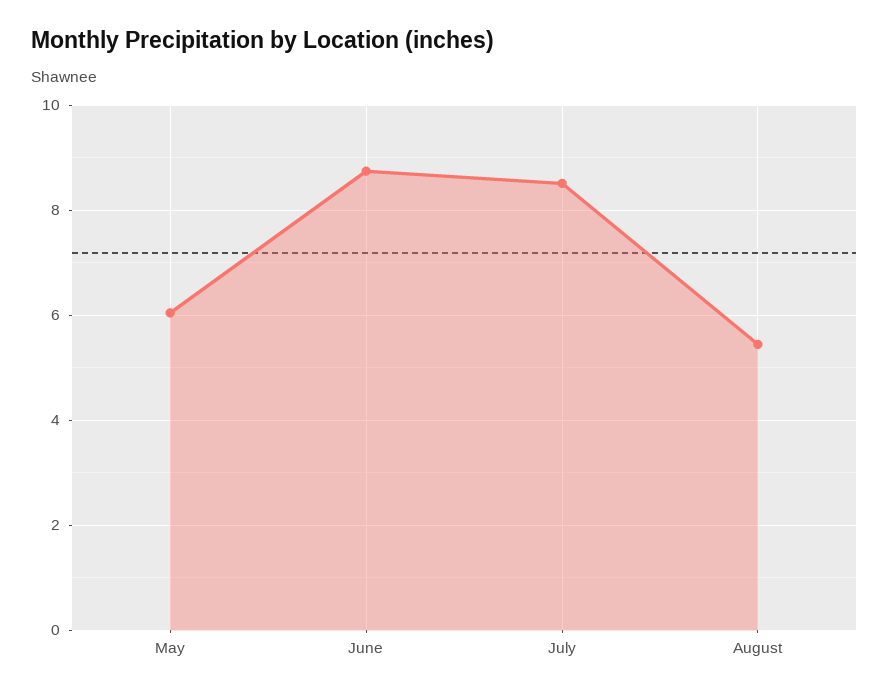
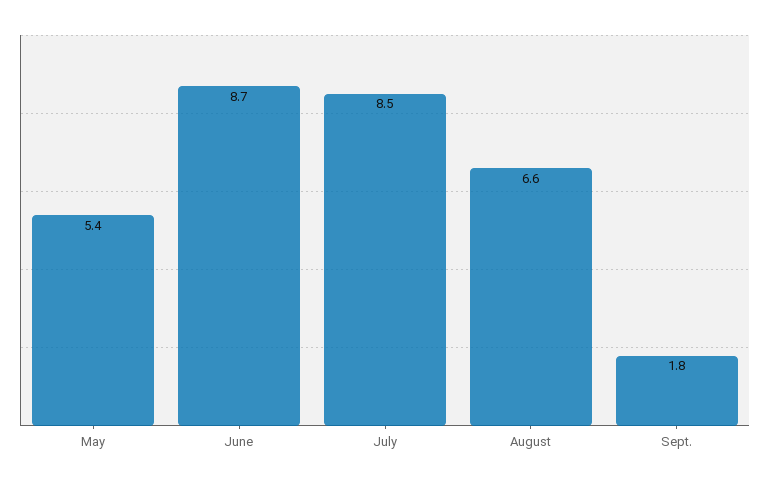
May: 6 -> 5.4
August: 5.4 -> 6.6
Sept.: none -> 1.8

